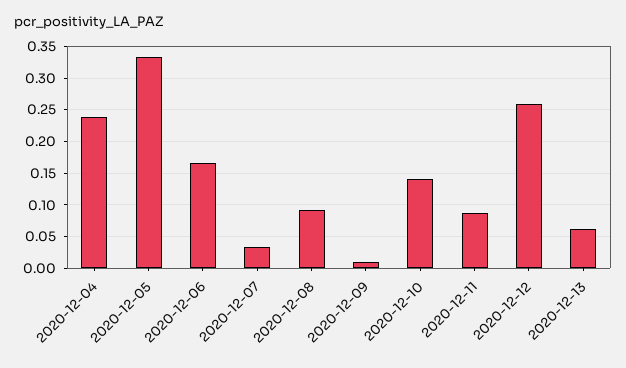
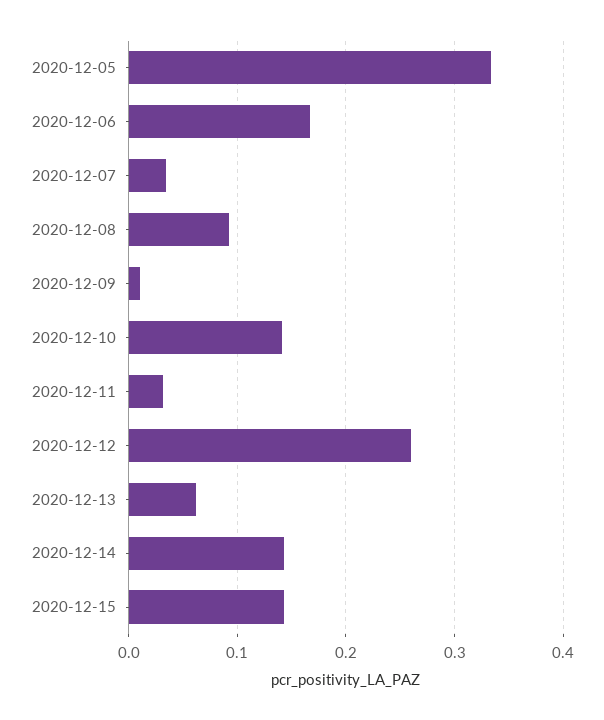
2020-12-04: 0.24 -> none
2020-12-11: 0.09 -> 0.03
2020-12-14: none -> 0.14
2020-12-15: none -> 0.14

